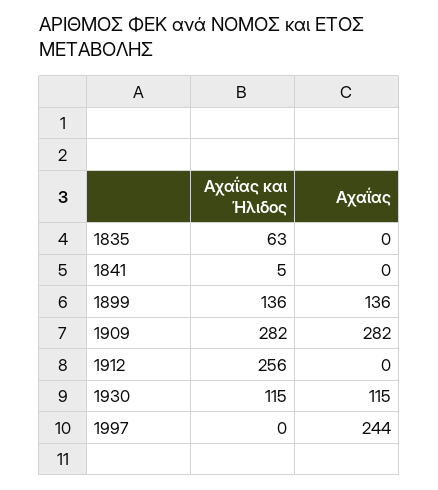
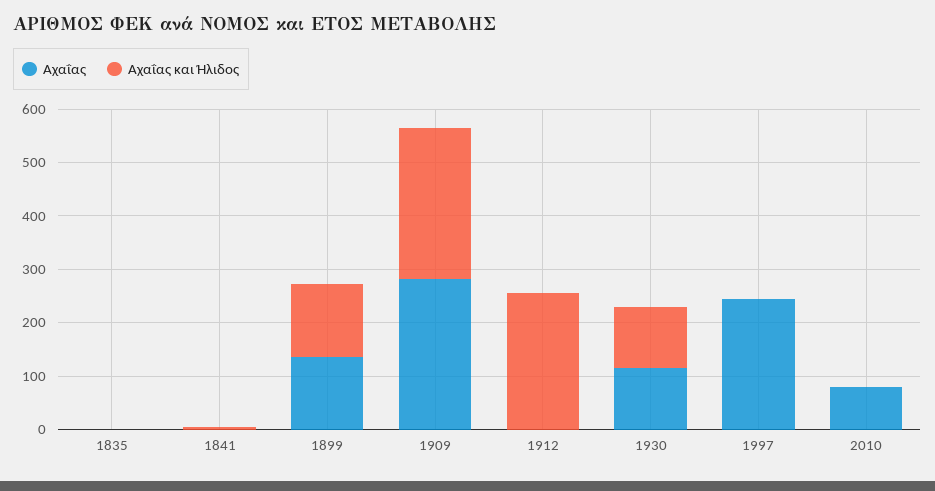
Αχαΐας και Ήλιδος, 1835: 63 -> 0
Αχαΐας, 2010: none -> 80
Αχαΐας και Ήλιδος, 2010: none -> 0

